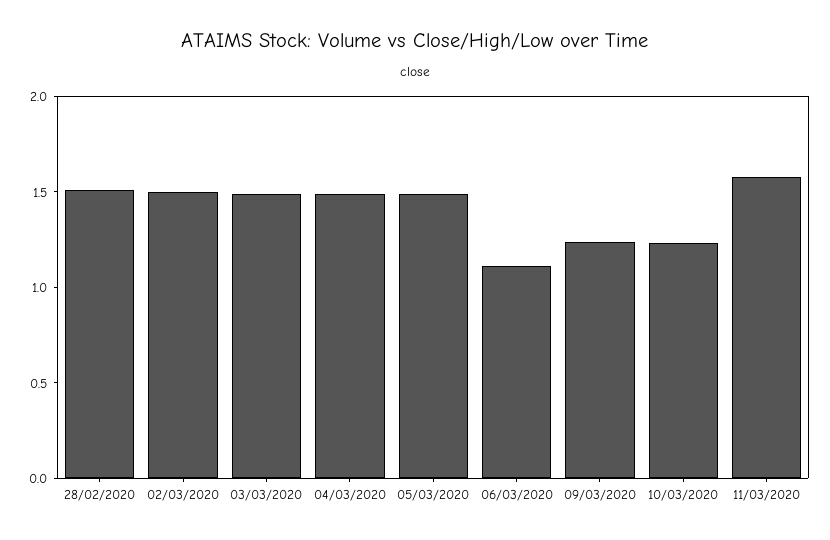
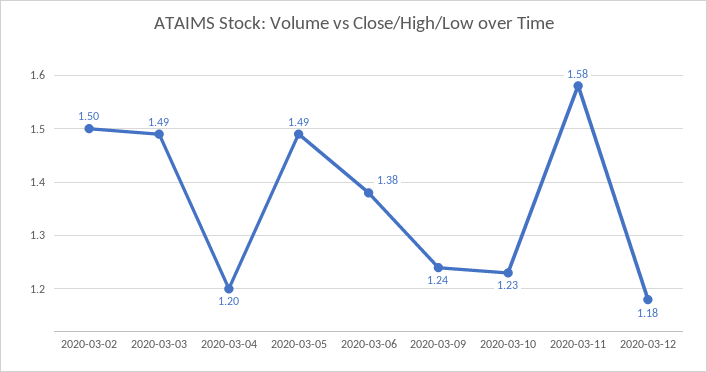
28/02/2020: 1.5 -> none
04/03/2020: 1.5 -> 1.2
06/03/2020: 1.1 -> 1.38
2020-03-12: none -> 1.18

